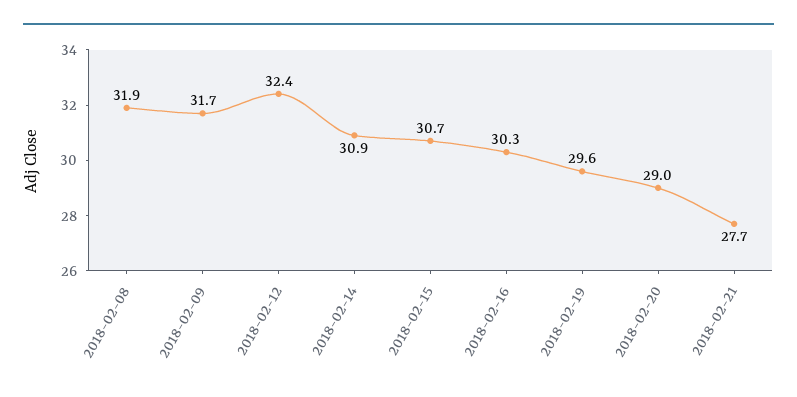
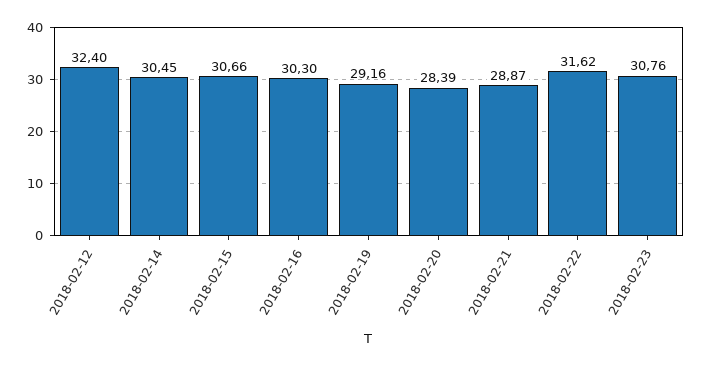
2018-02-08: 31.9 -> none
2018-02-09: 31.7 -> none
2018-02-14: 30.9 -> 30.45
2018-02-19: 29.6 -> 29.16
2018-02-20: 29 -> 28.39
2018-02-21: 27.7 -> 28.87
2018-02-22: none -> 31.62
2018-02-23: none -> 30.76

